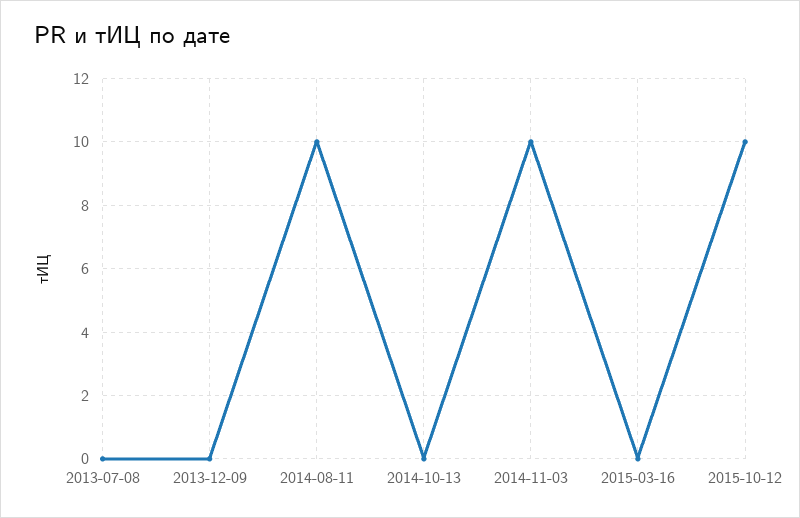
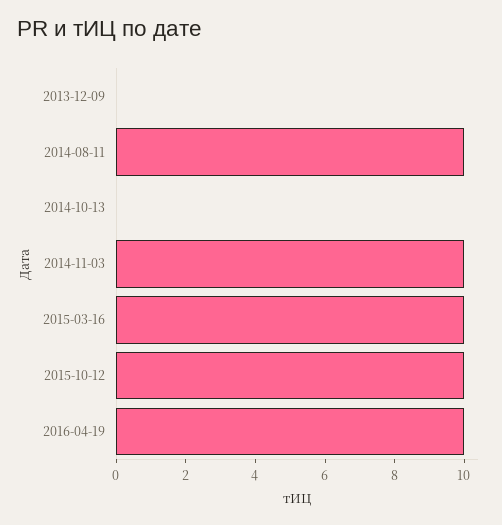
2013-07-08: 0 -> none
2015-03-16: 0 -> 10
2016-04-19: none -> 10

